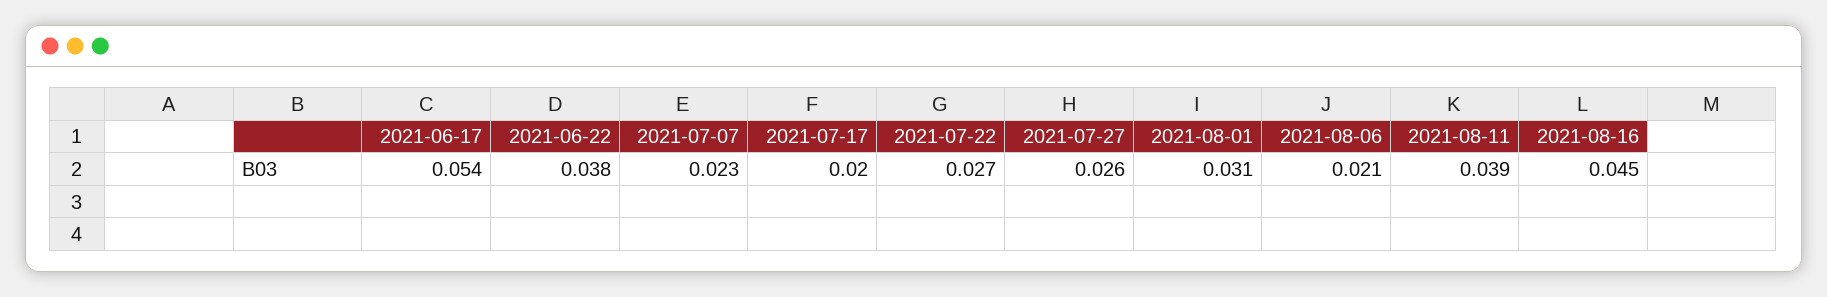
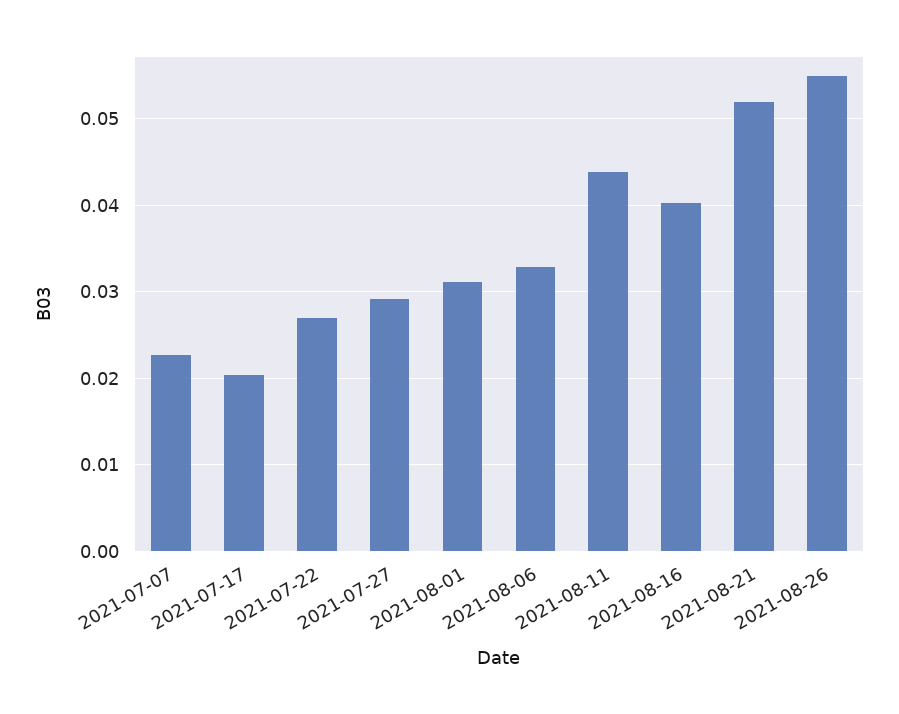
2021-06-17: 0.054 -> none
2021-06-22: 0.038 -> none
2021-07-27: 0.026 -> 0.029
2021-08-06: 0.021 -> 0.033
2021-08-11: 0.039 -> 0.044
2021-08-16: 0.045 -> 0.04
2021-08-21: none -> 0.052
2021-08-26: none -> 0.055

